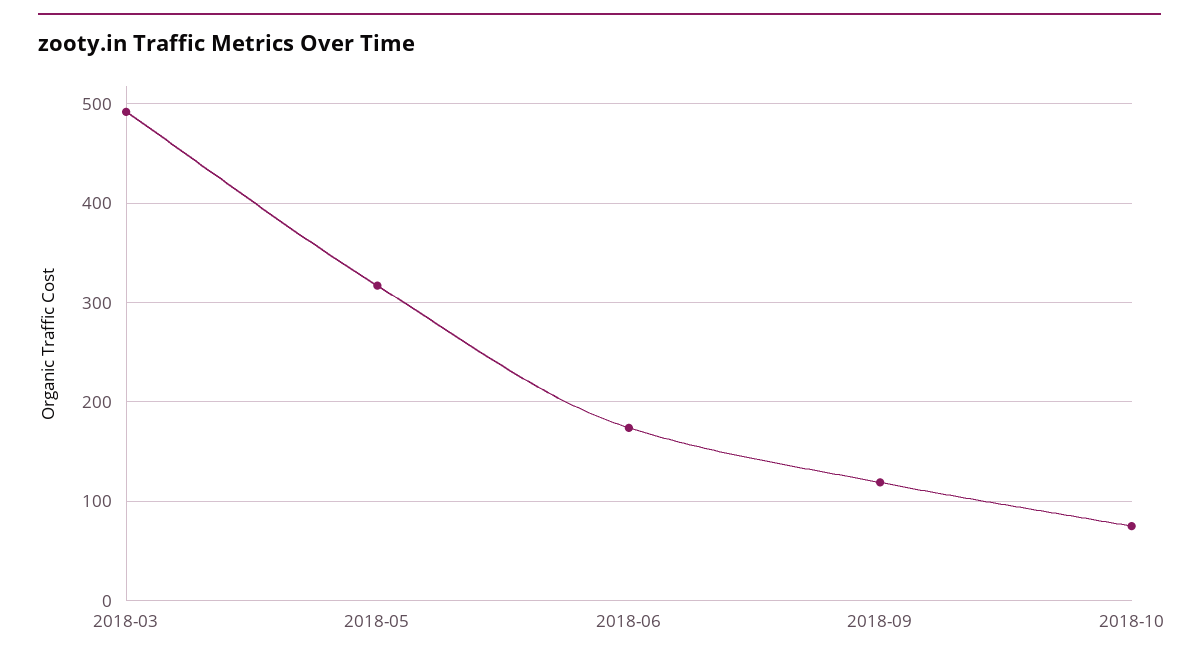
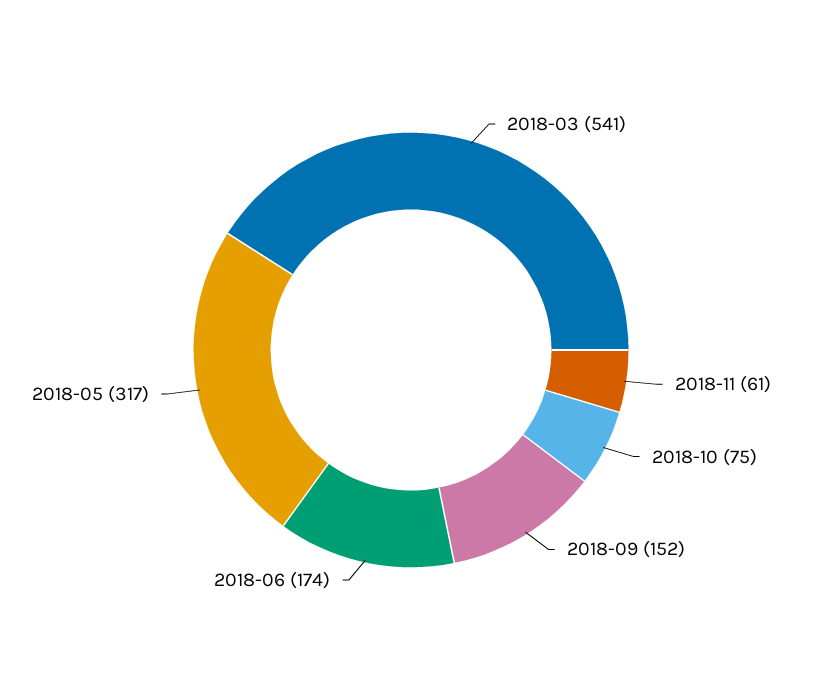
2018-03: 490 -> 541
2018-09: 120 -> 152
2018-11: none -> 61

